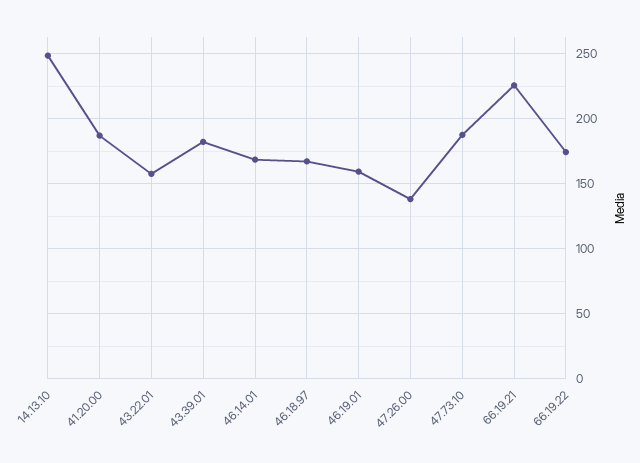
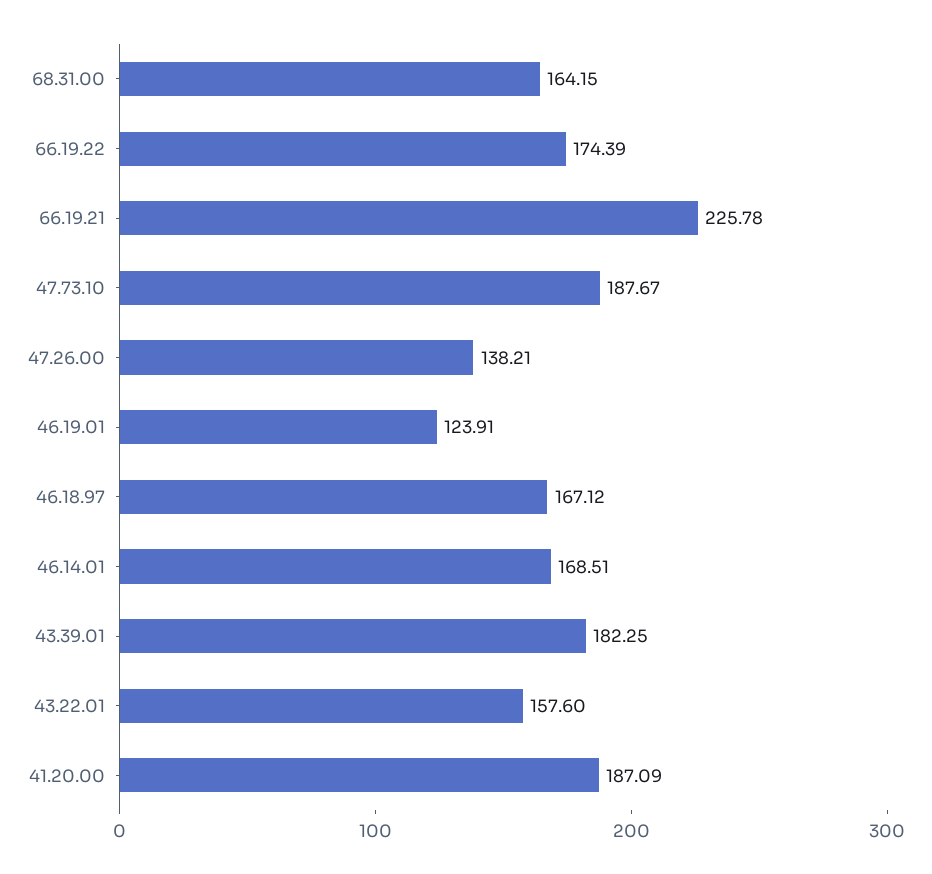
14.13.10: 250 -> none
46.19.01: 160 -> 123.91
68.31.00: none -> 164.15

